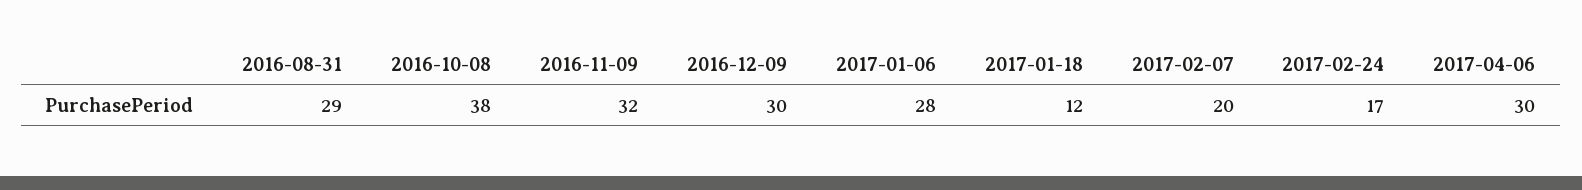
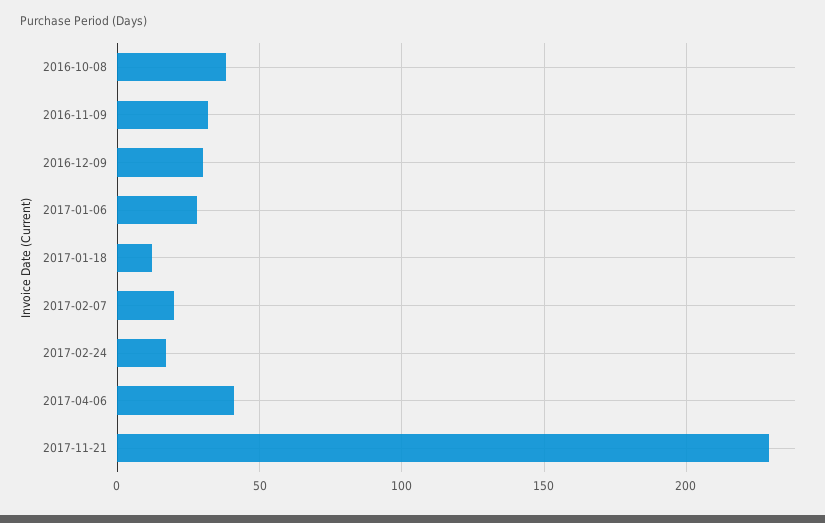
2016-08-31: 29 -> none
2017-04-06: 30 -> 40
2017-11-21: none -> 230

